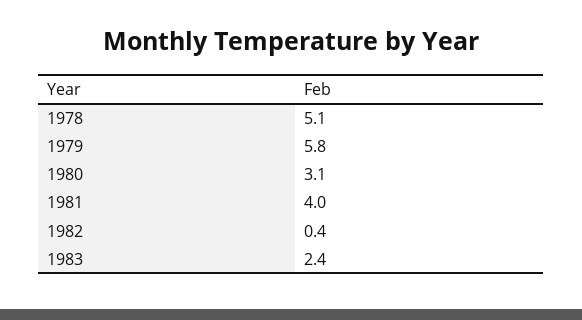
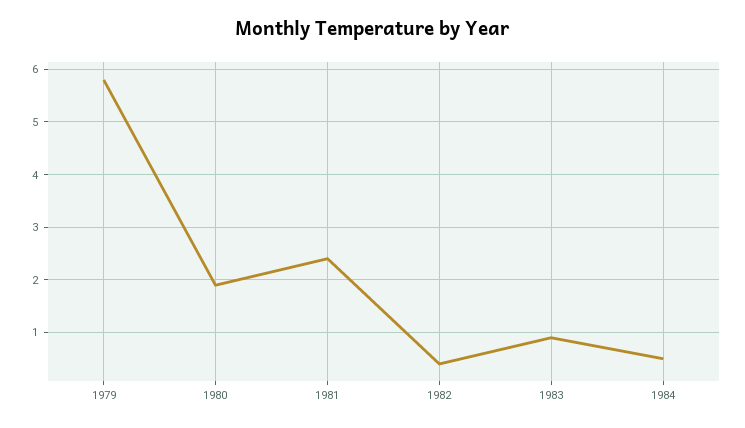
1978: 5.1 -> none
1980: 3.1 -> 2
1981: 4 -> 2.5
1983: 2.4 -> 1
1984: none -> 0.5

